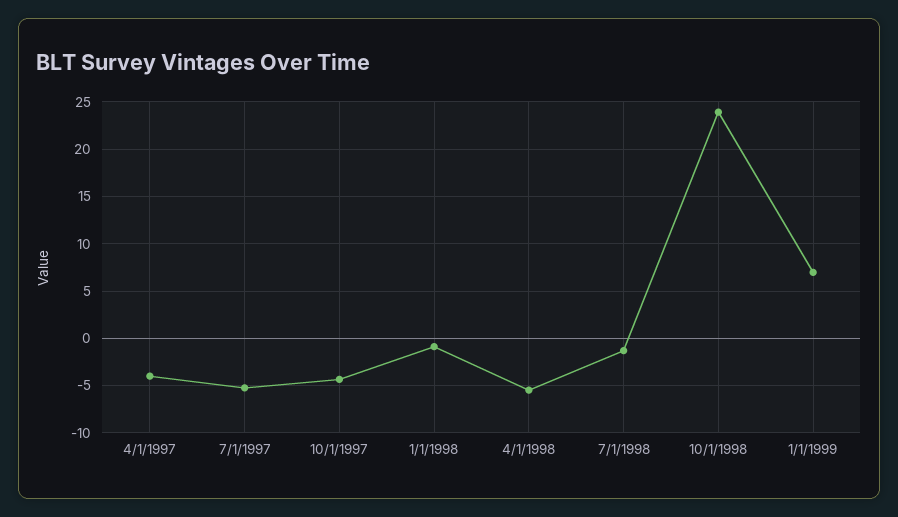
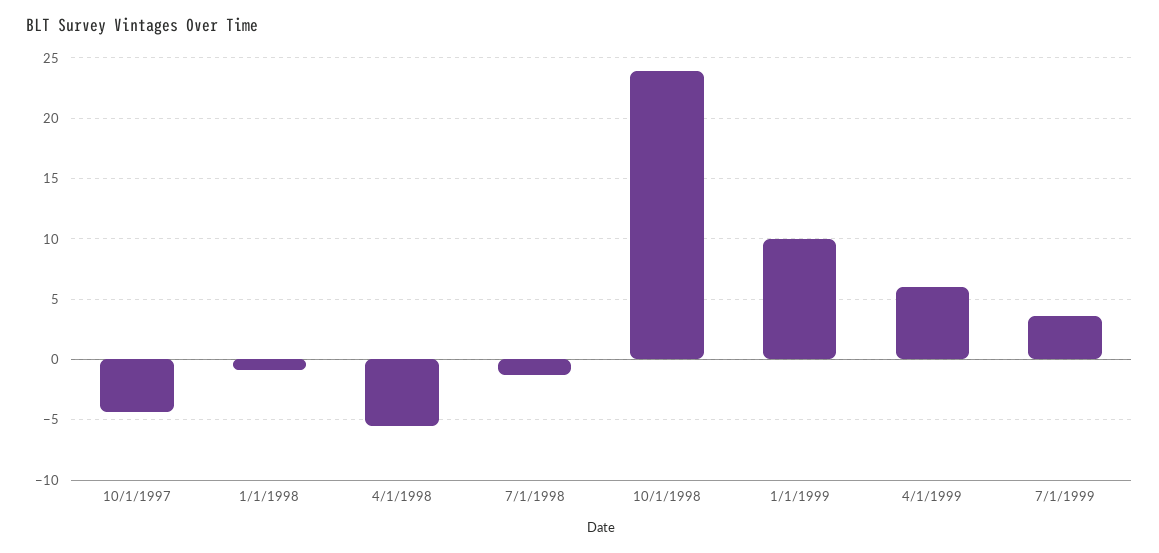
4/1/1997: -4 -> none
7/1/1997: -5 -> none
1/1/1999: 7 -> 10
4/1/1999: none -> 6
7/1/1999: none -> 3.5

